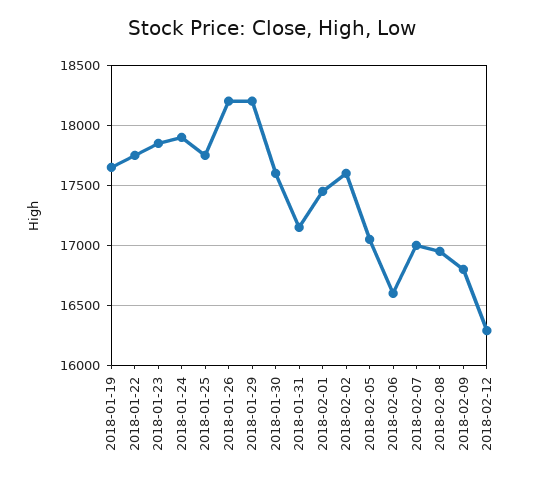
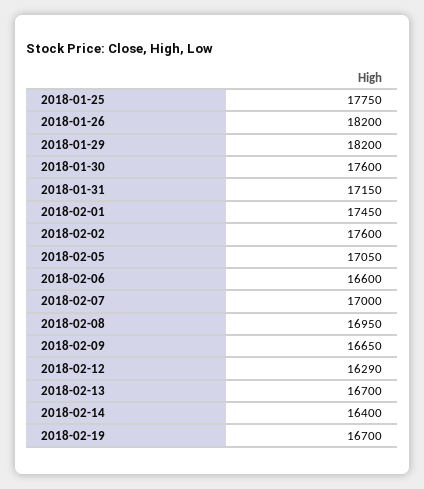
2018-01-19: 17650 -> none
2018-01-22: 17750 -> none
2018-01-23: 17850 -> none
2018-01-24: 17900 -> none
2018-02-09: 16800 -> 16650
2018-02-13: none -> 16700
2018-02-14: none -> 16400
2018-02-19: none -> 16700

